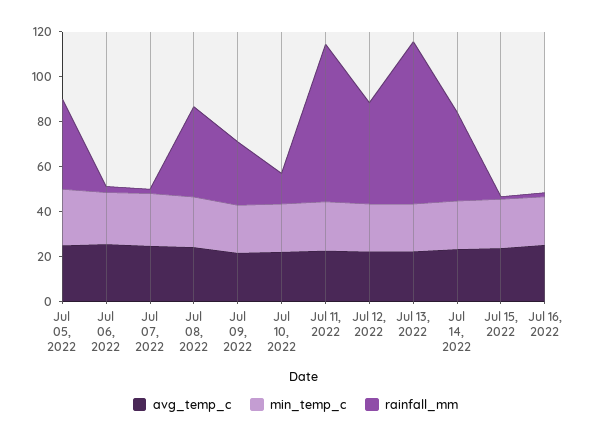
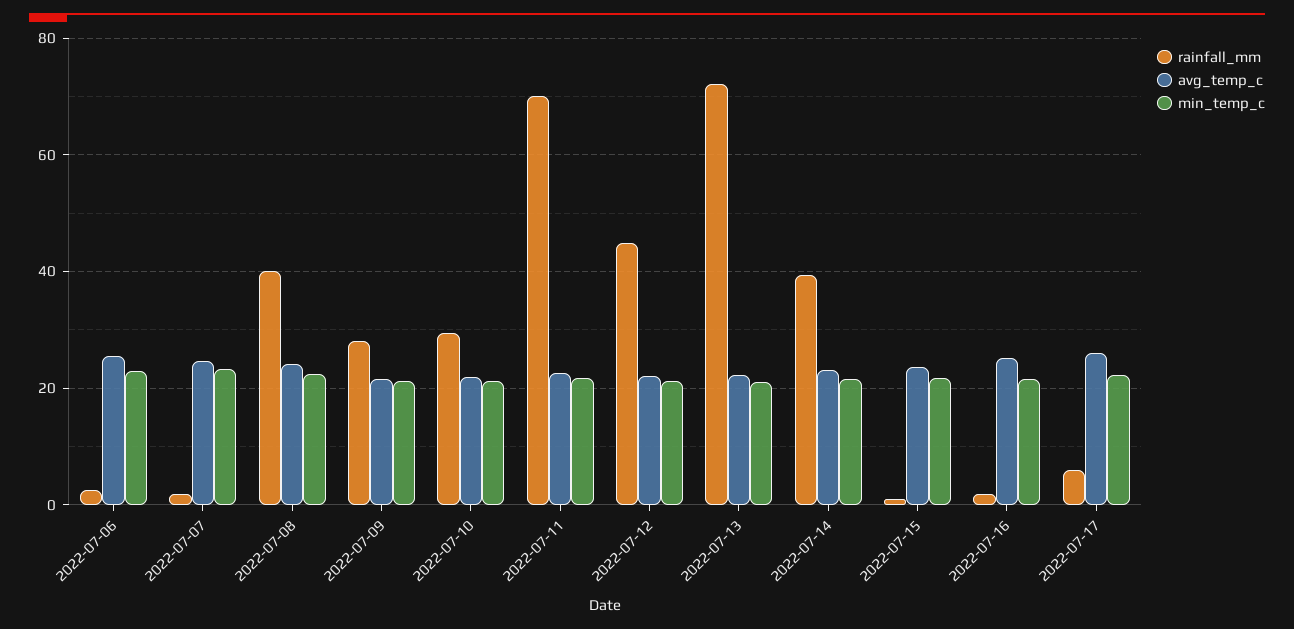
avg_temp_c, Jul 05, 2022: 25 -> none
min_temp_c, Jul 05, 2022: 25 -> none
rainfall_mm, Jul 05, 2022: 40 -> none
rainfall_mm, Jul 10, 2022: 15 -> 30
rainfall_mm, 2022-07-17: none -> 6
avg_temp_c, 2022-07-17: none -> 26
min_temp_c, 2022-07-17: none -> 22

